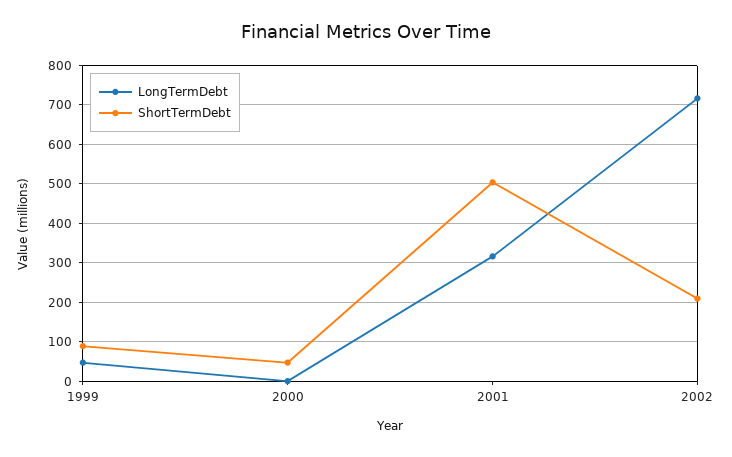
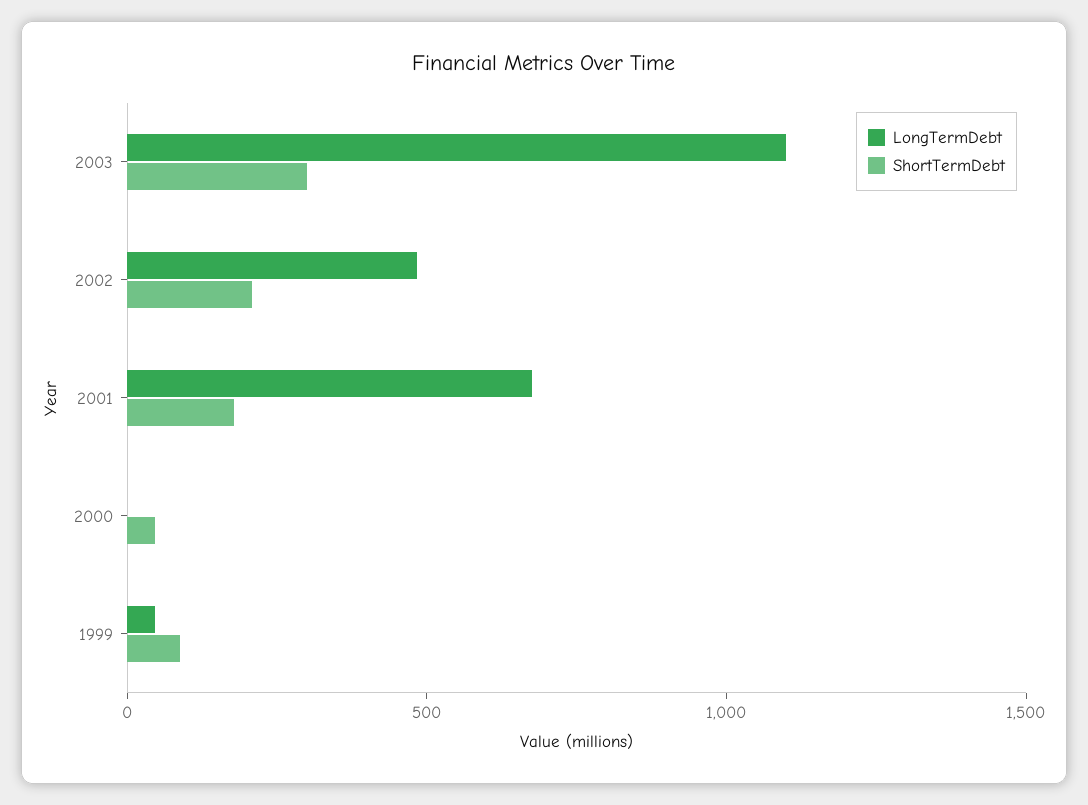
LongTermDebt, 2001: 320 -> 700
ShortTermDebt, 2001: 500 -> 200
LongTermDebt, 2002: 720 -> 500
LongTermDebt, 2003: none -> 1100
ShortTermDebt, 2003: none -> 300

